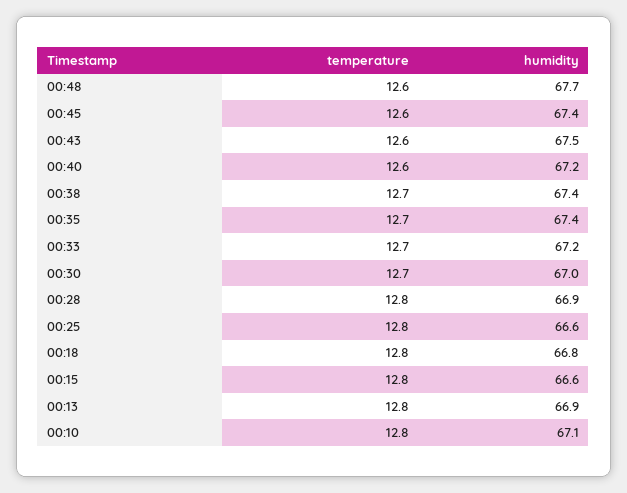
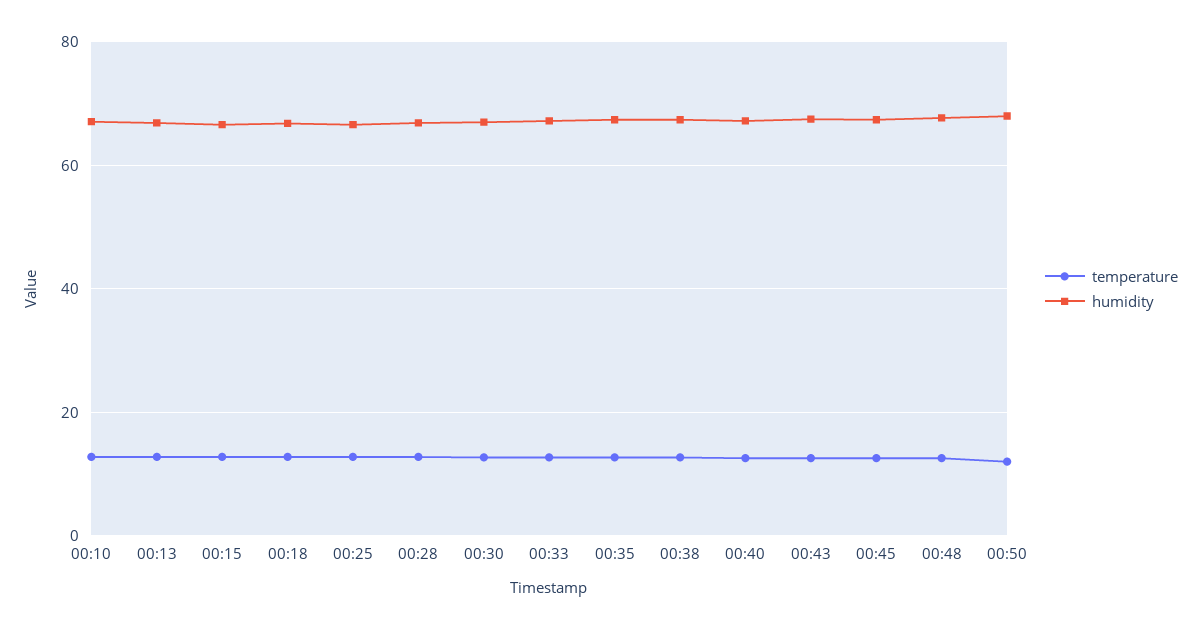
temperature, 00:50: none -> 12
humidity, 00:50: none -> 68

